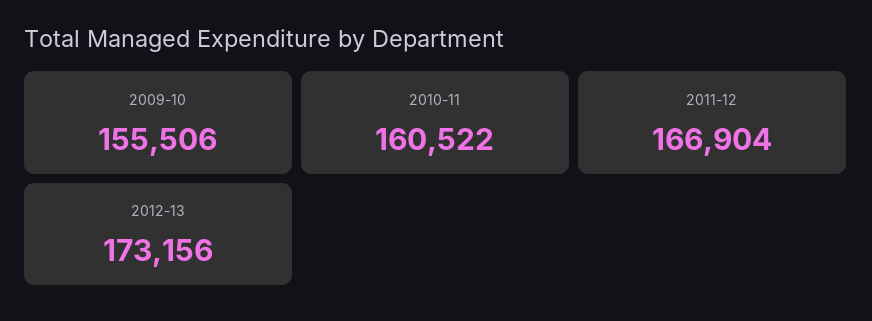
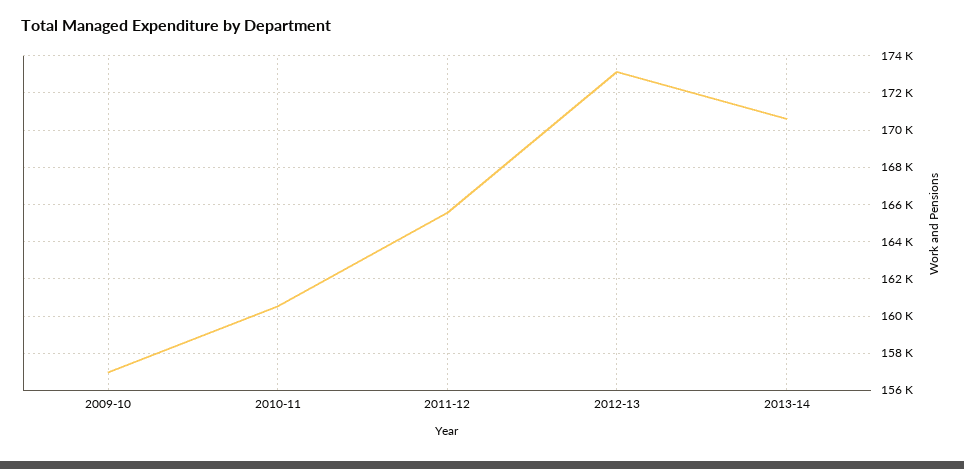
2009-10: 155506 -> 157000
2011-12: 166904 -> 165500
2013-14: none -> 170500

